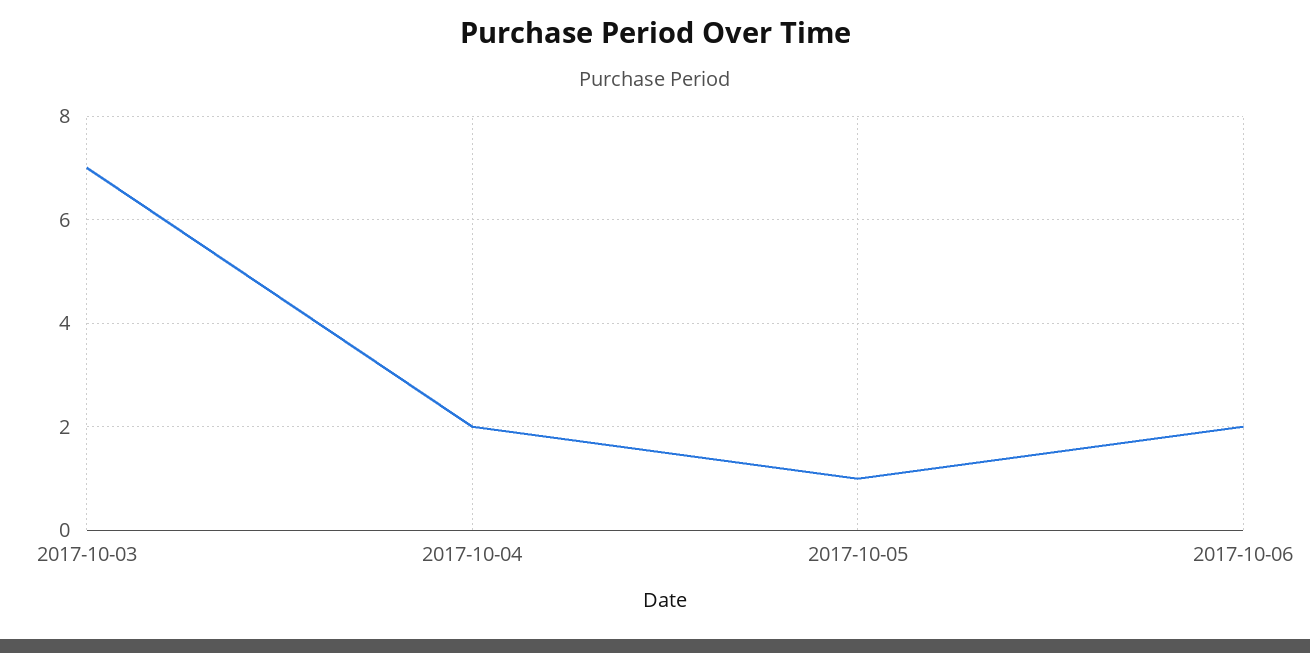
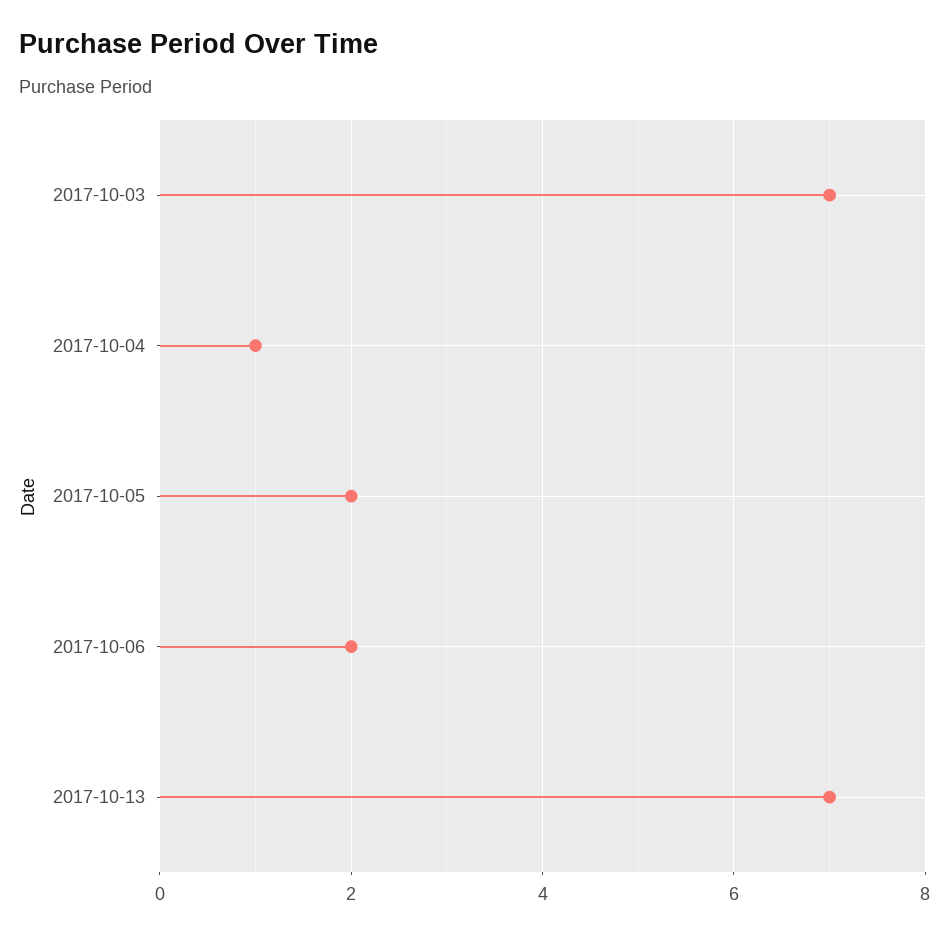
2017-10-04: 2 -> 1
2017-10-05: 1 -> 2
2017-10-13: none -> 7

